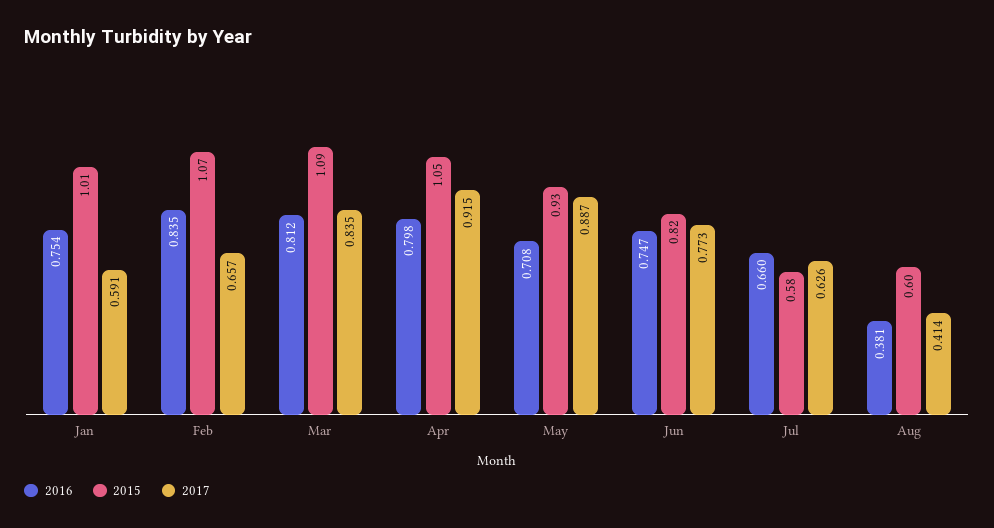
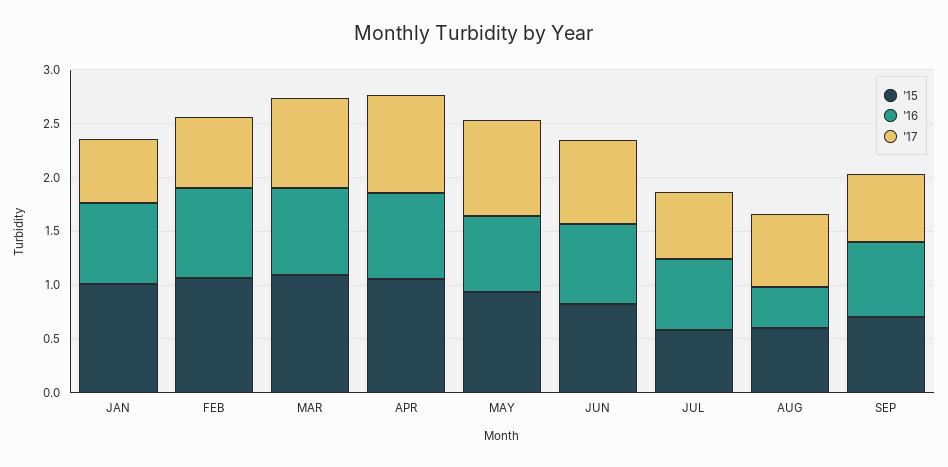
2017, Aug: 0.414 -> 0.7
2015, SEP: none -> 0.7
2016, SEP: none -> 0.7
2017, SEP: none -> 0.6

